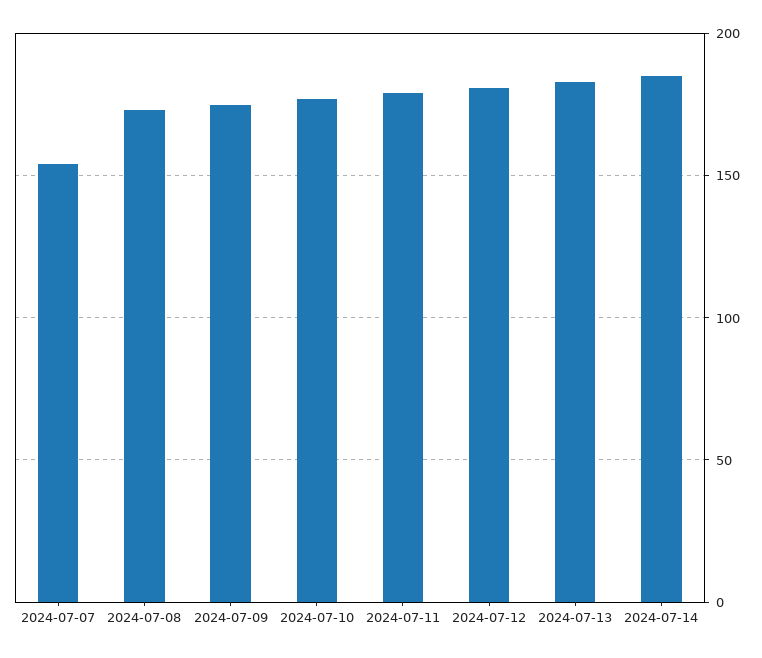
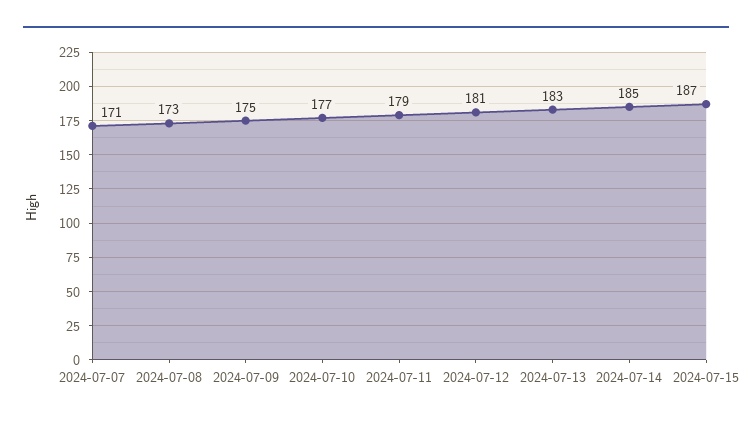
2024-07-07: 155 -> 171
2024-07-15: none -> 187

